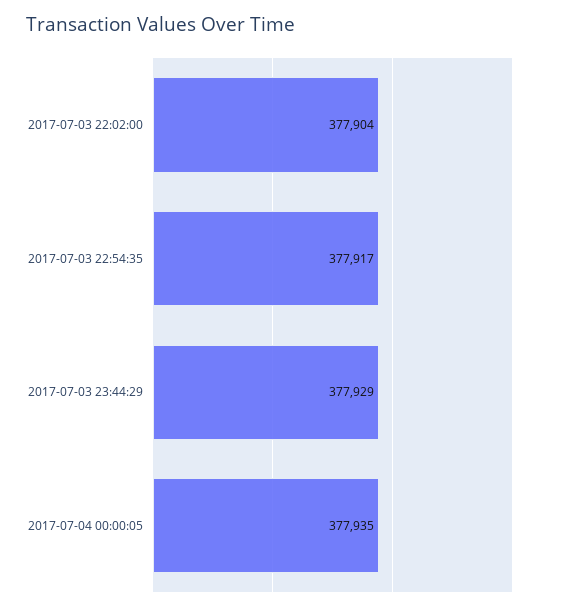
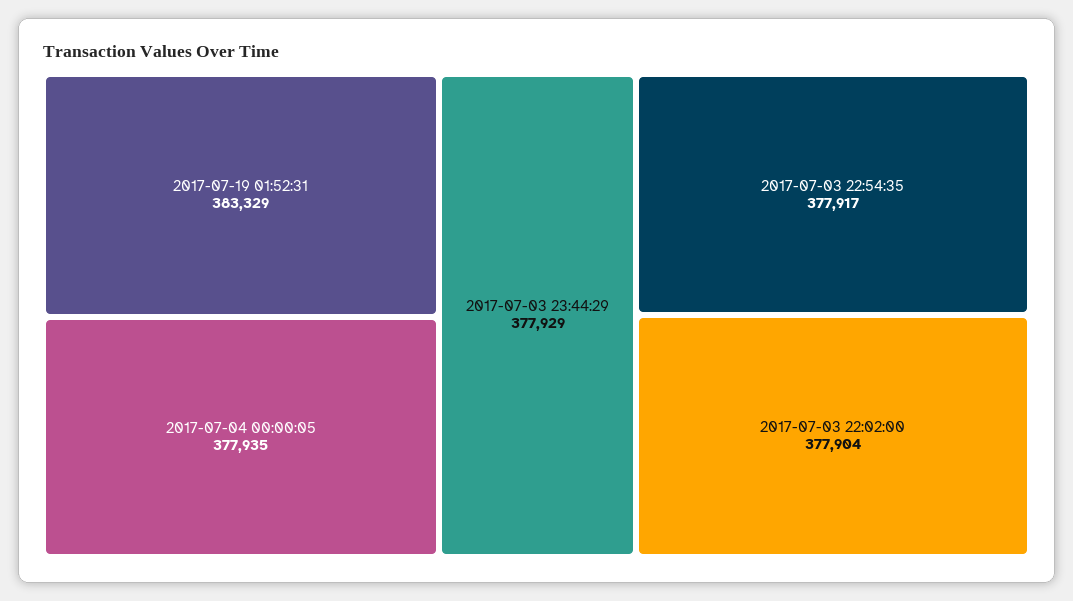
2017-07-19 01:52:31: none -> 383329

